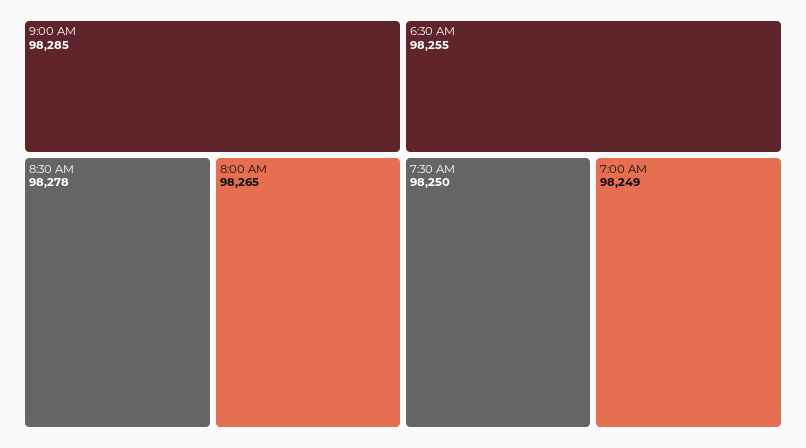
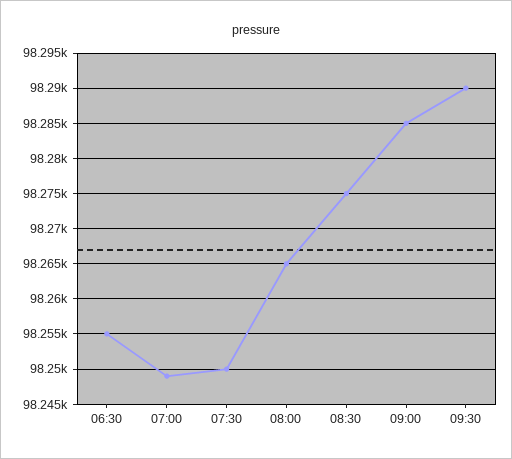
8:30 AM: 98278 -> 98275
09:30: none -> 98290

